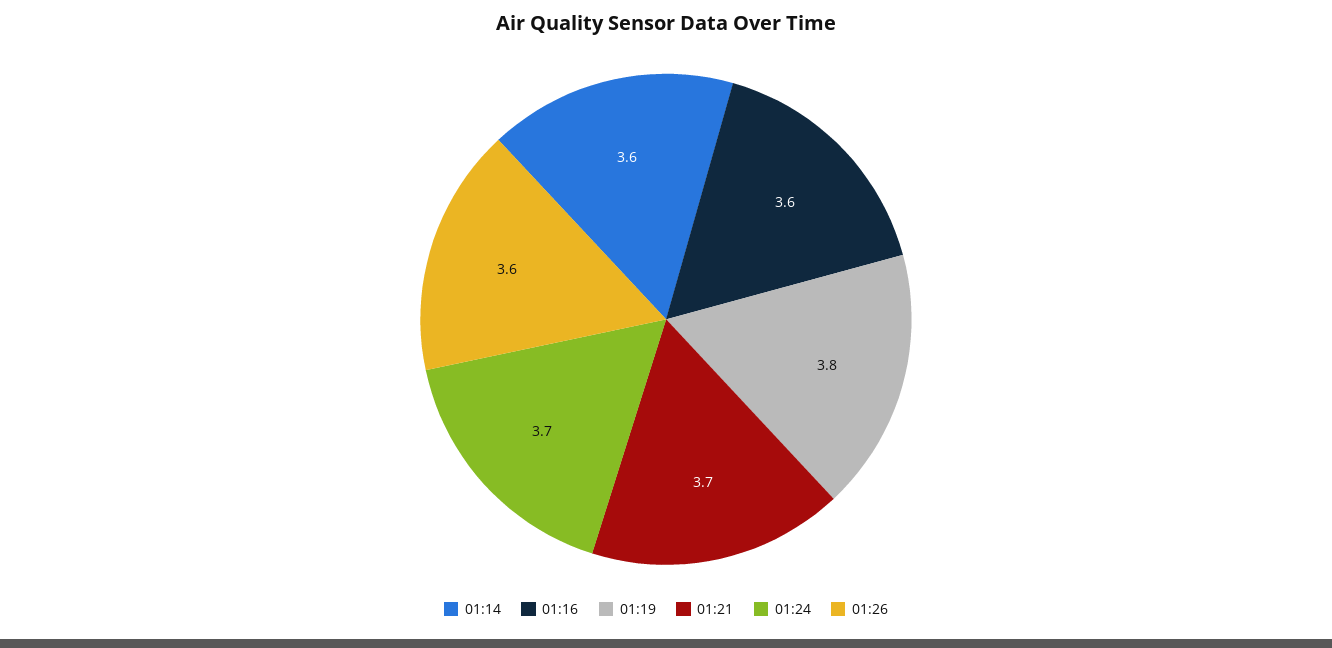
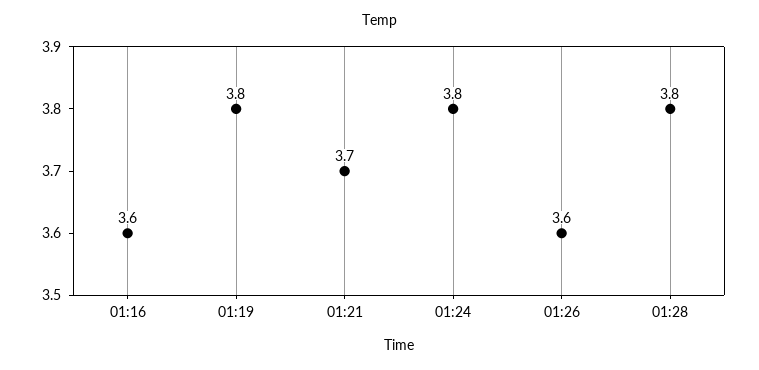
01:14: 3.6 -> none
01:24: 3.7 -> 3.8
01:28: none -> 3.8

